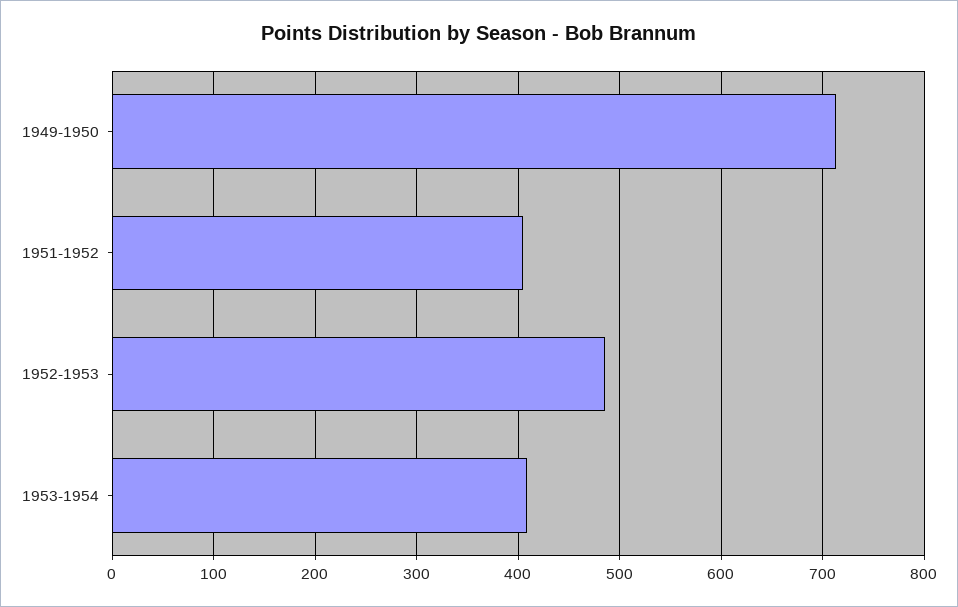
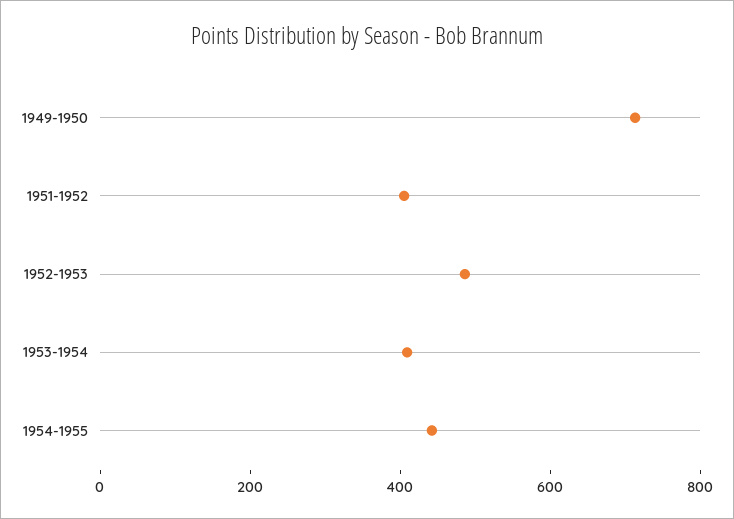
1954-1955: none -> 450

